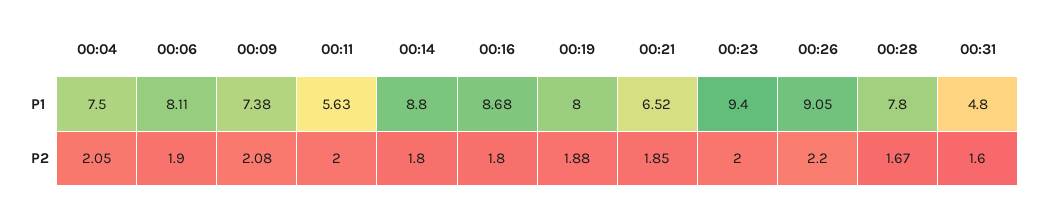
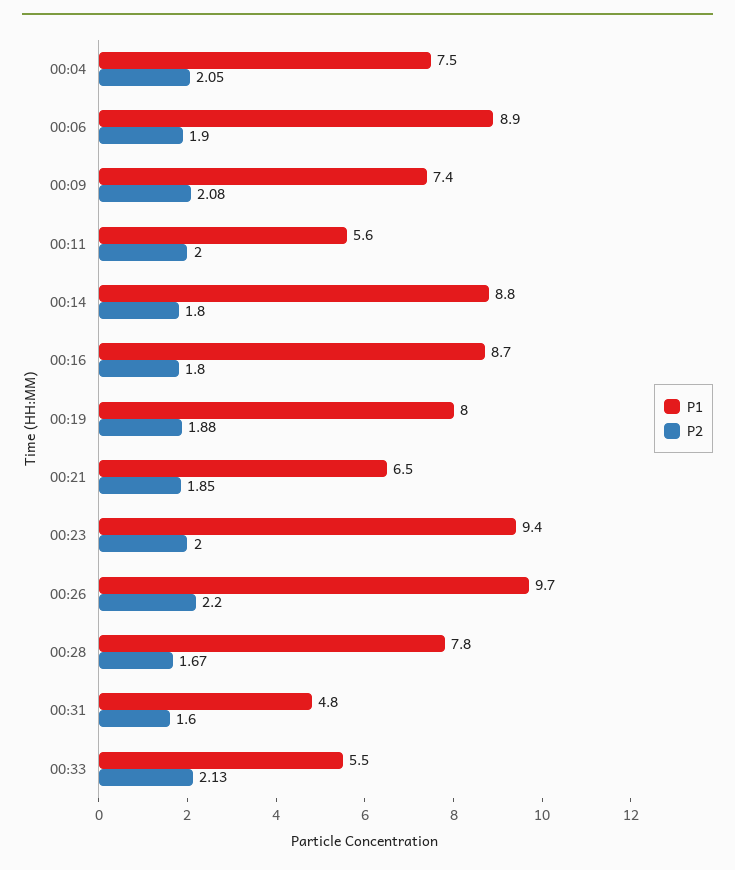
P1, 00:06: 8.11 -> 8.9
P1, 00:26: 9.05 -> 9.7
P1, 00:33: none -> 5.5
P2, 00:33: none -> 2.13

